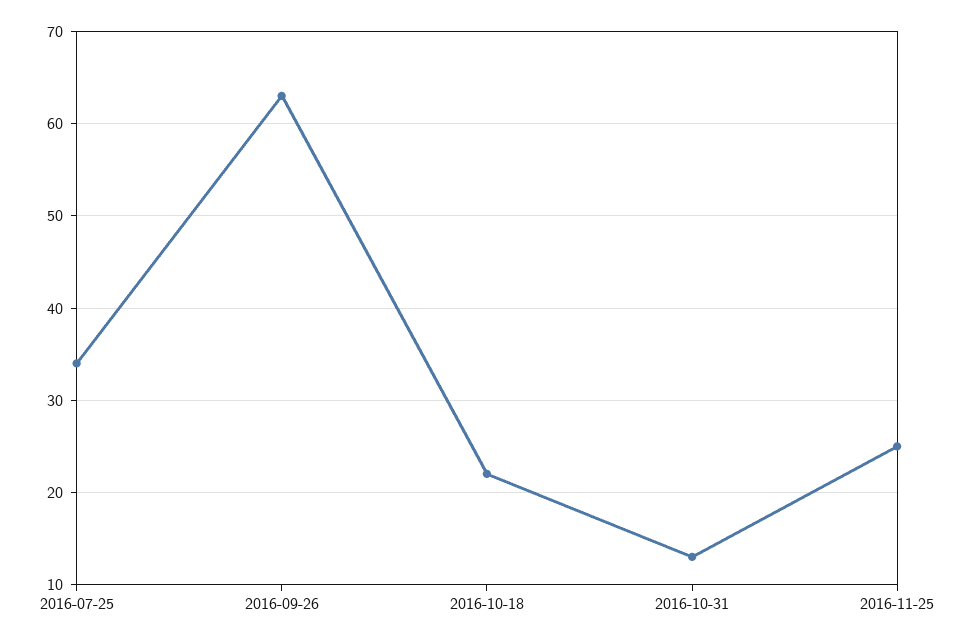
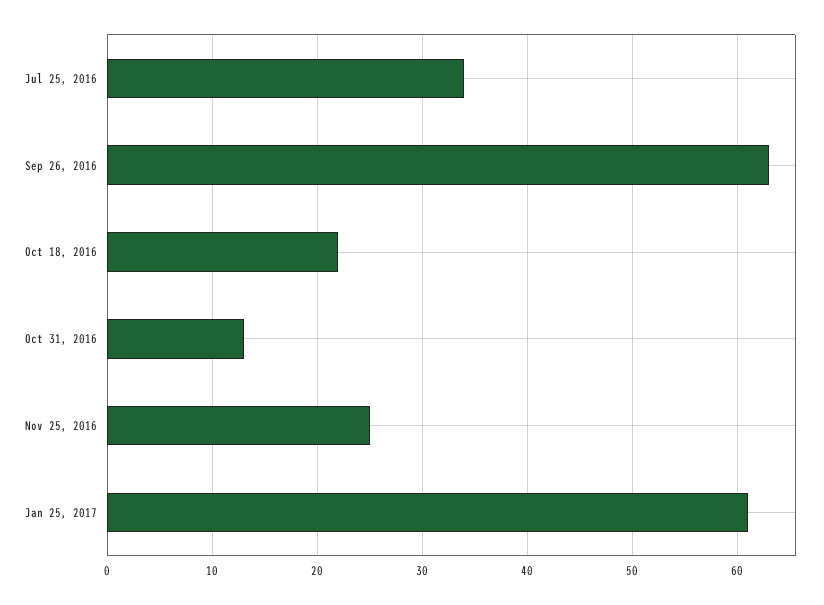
Jan 25, 2017: none -> 61

